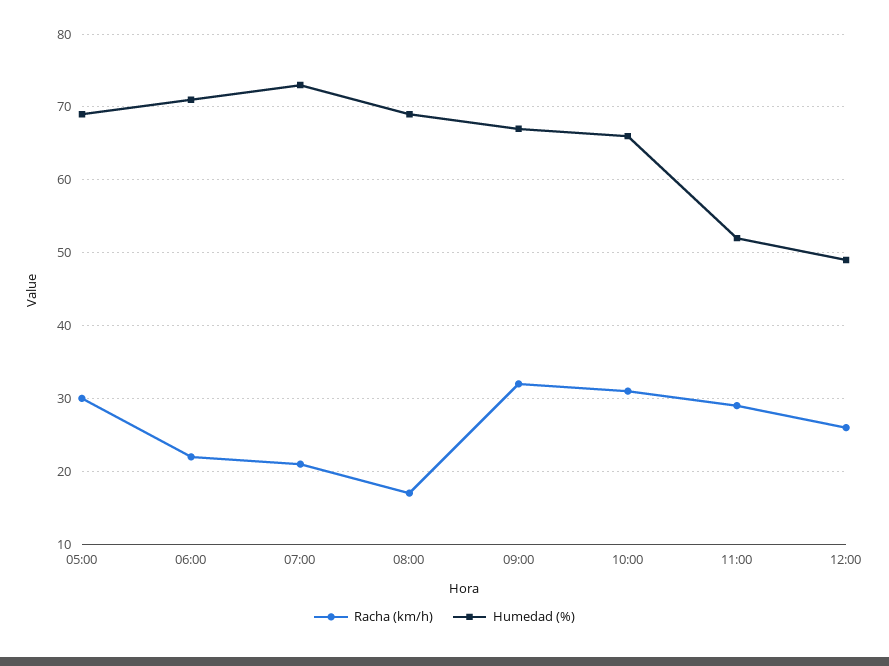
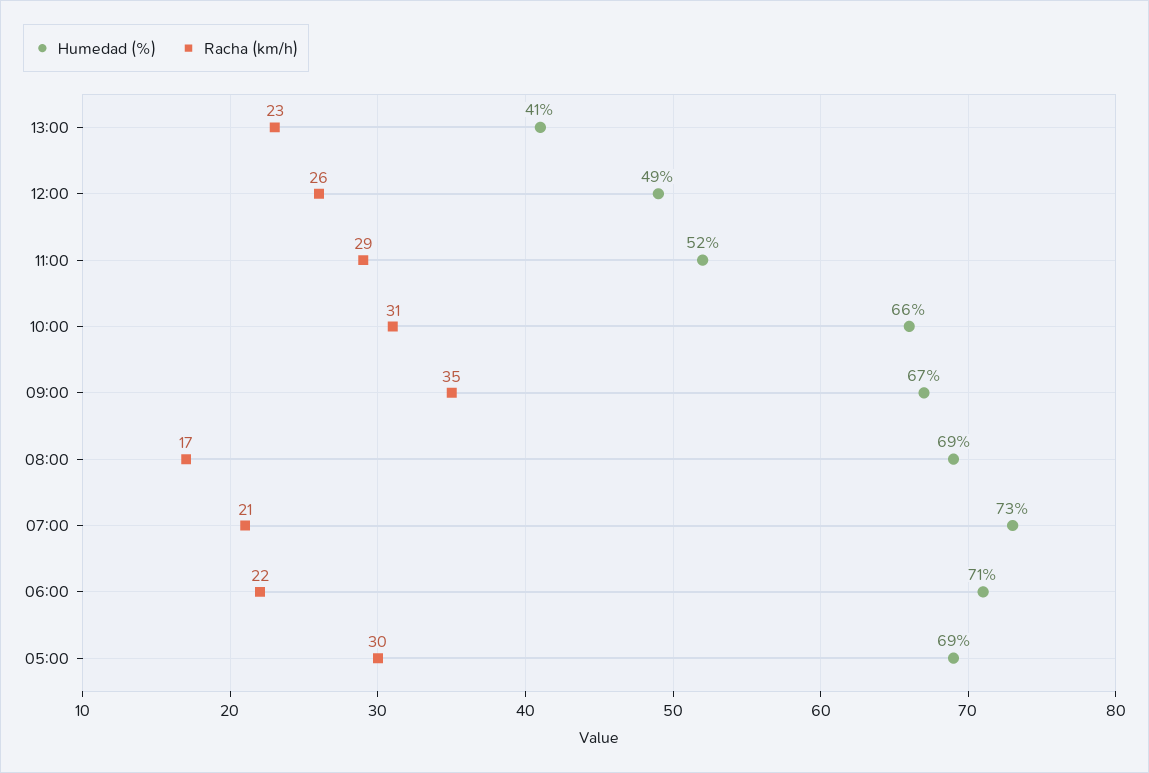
Racha (km/h), 09:00: 32 -> 35
Humedad (%), 13:00: none -> 41
Racha (km/h), 13:00: none -> 23

